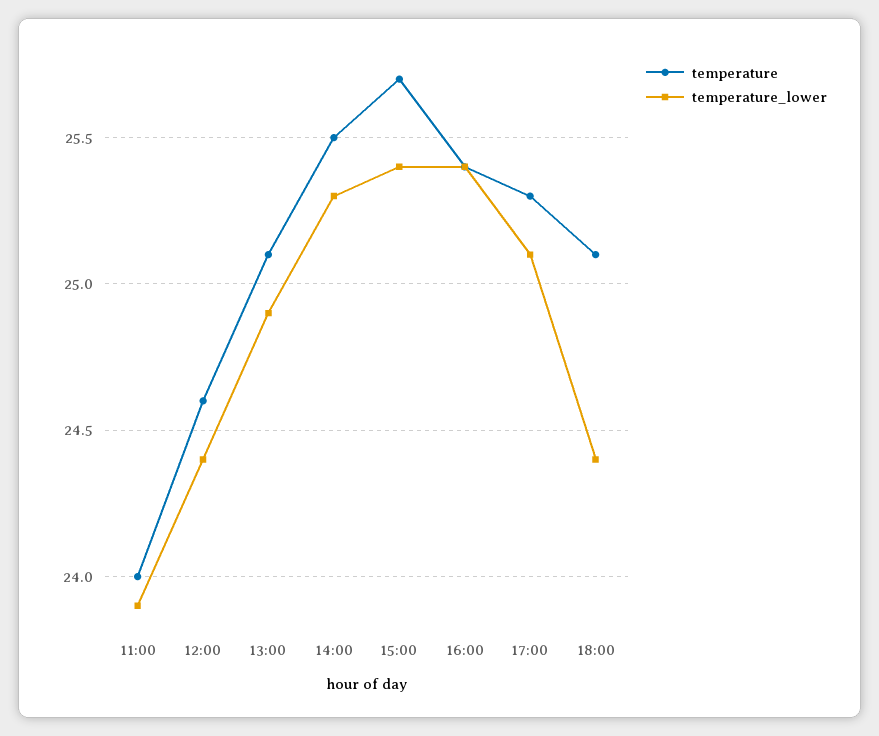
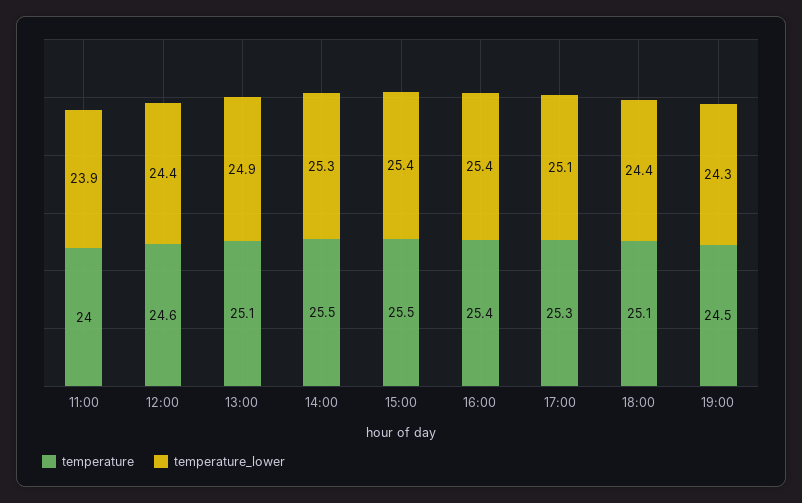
temperature, 15:00: 25.7 -> 25.5
temperature, 19:00: none -> 24.5
temperature_lower, 19:00: none -> 24.3

